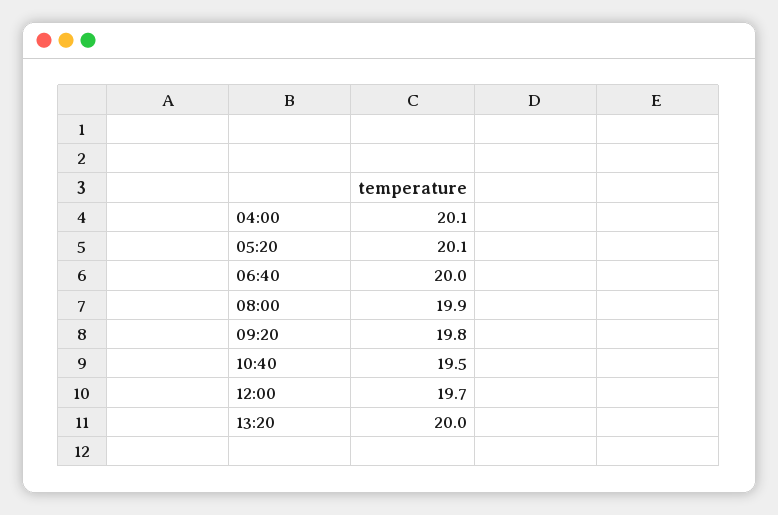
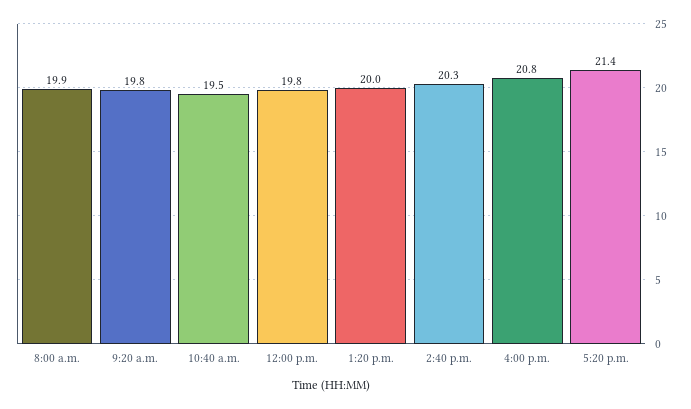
04:00: 20.1 -> none
05:20: 20.1 -> none
06:40: 20 -> none
12:00: 19.7 -> 19.8
2:40 p.m.: none -> 20.3
4:00 p.m.: none -> 20.8
5:20 p.m.: none -> 21.4

